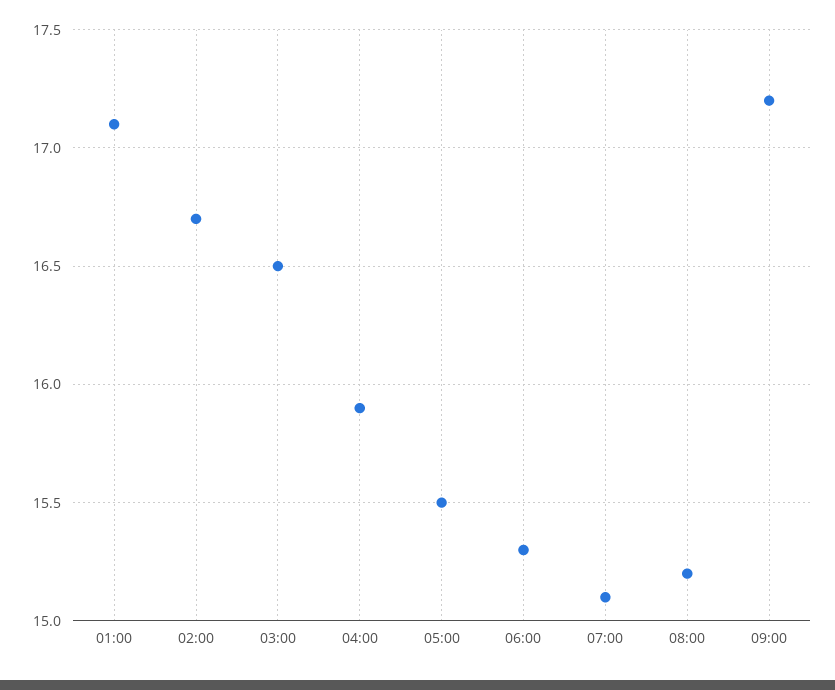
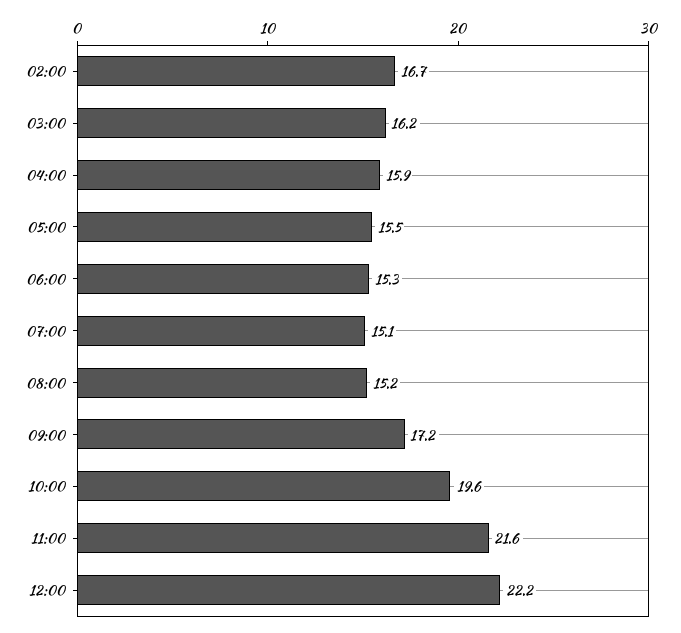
01:00: 17.1 -> none
03:00: 16.5 -> 16.2
10:00: none -> 19.6
11:00: none -> 21.6
12:00: none -> 22.2

